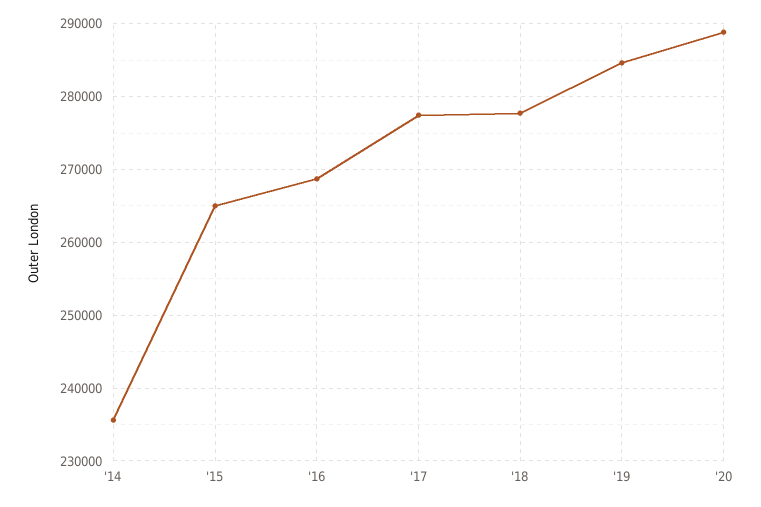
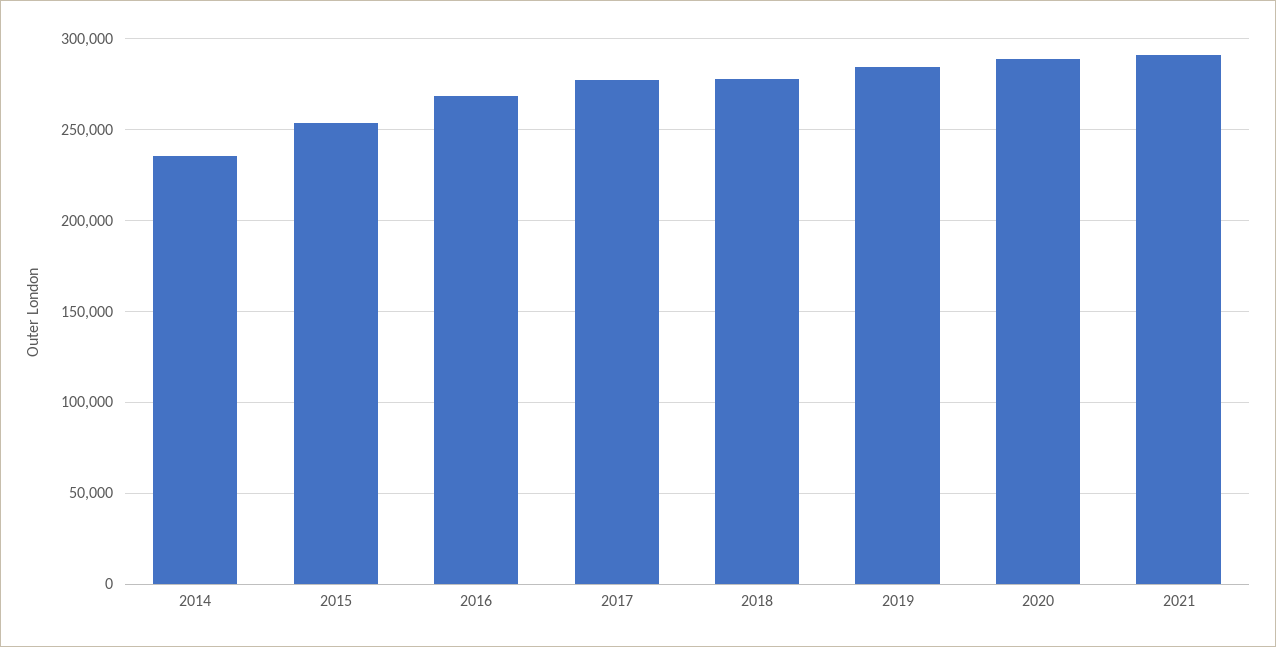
'15: 265000 -> 255000
2021: none -> 290000

